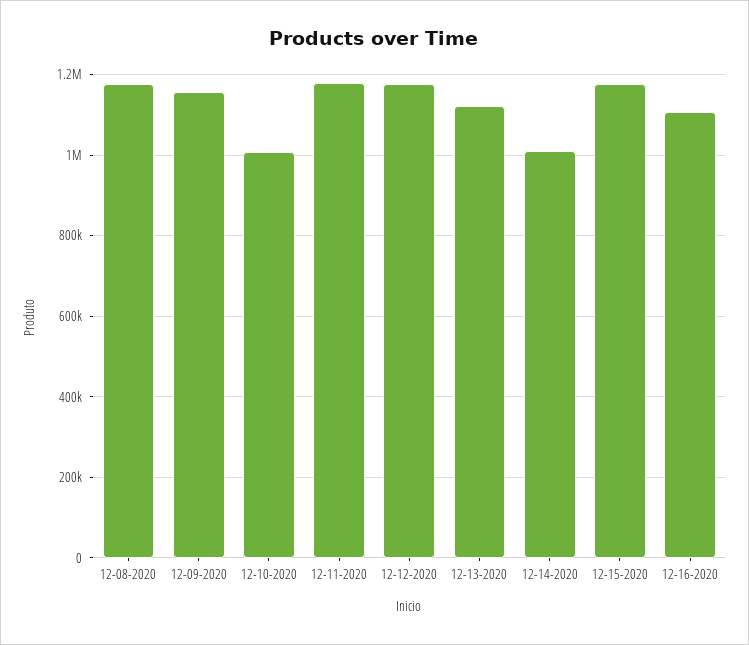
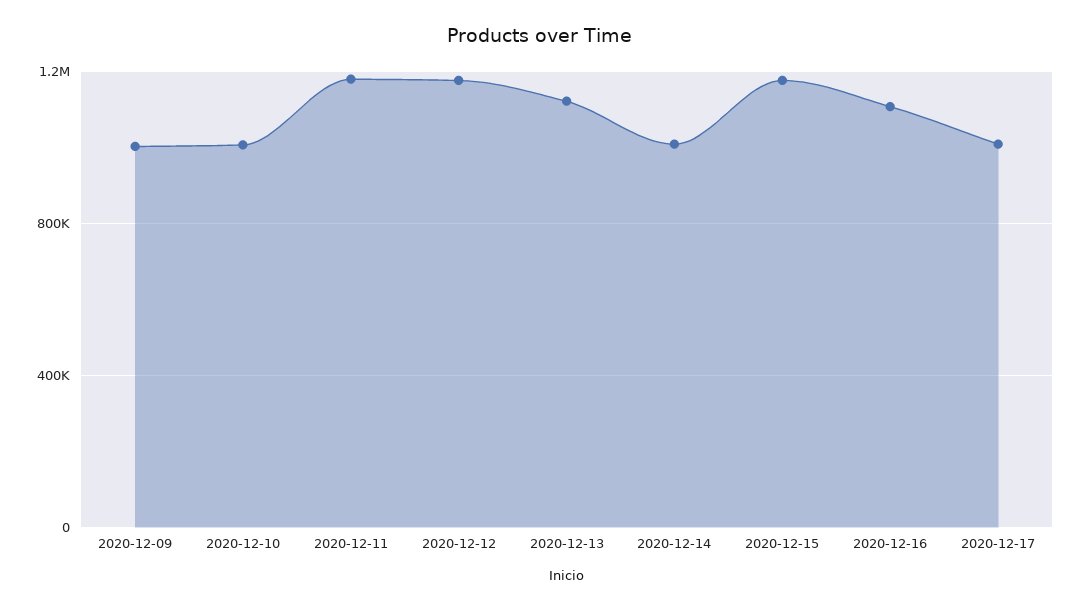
12-08-2020: 1180000 -> none
12-09-2020: 1160000 -> 1000000
2020-12-17: none -> 1000000

